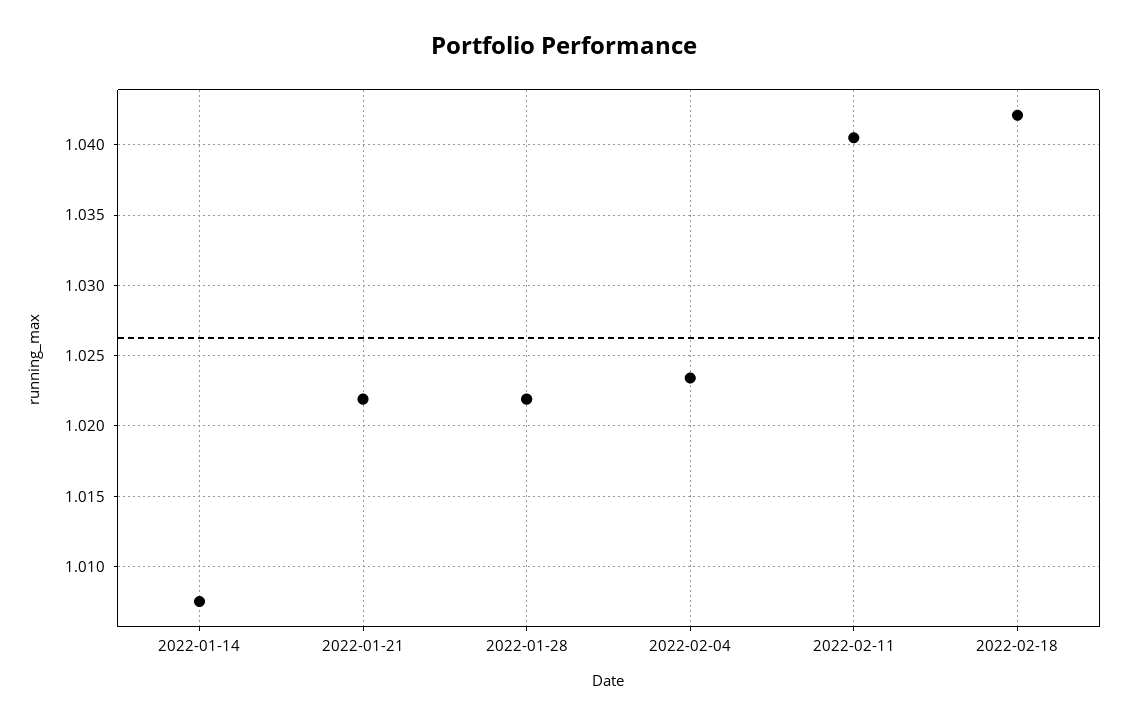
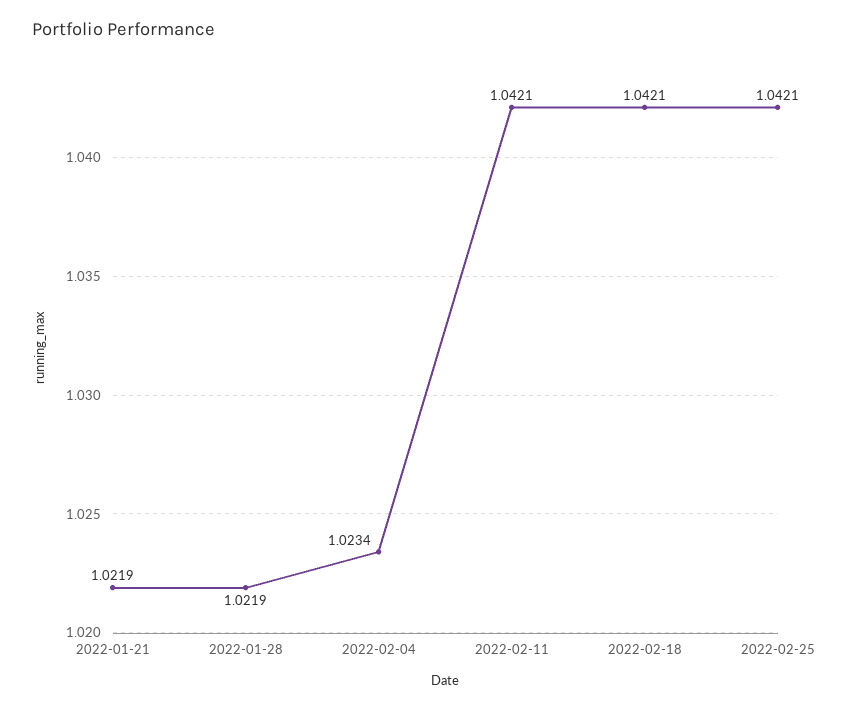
2022-01-14: 1.0075 -> none
2022-02-11: 1.0405 -> 1.0421
2022-02-25: none -> 1.0421

